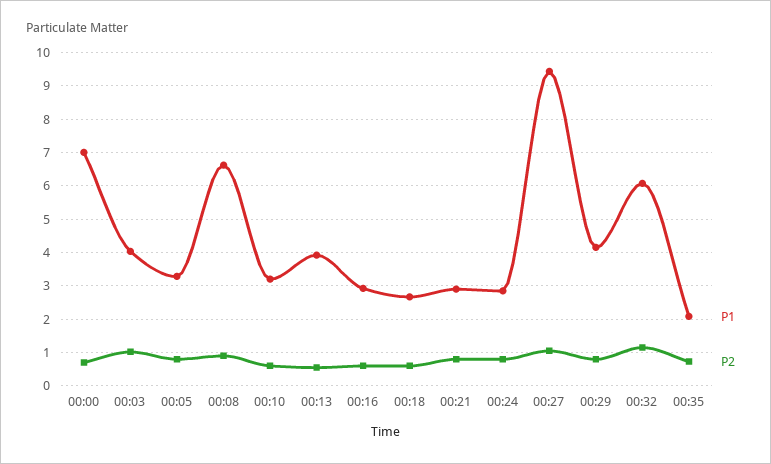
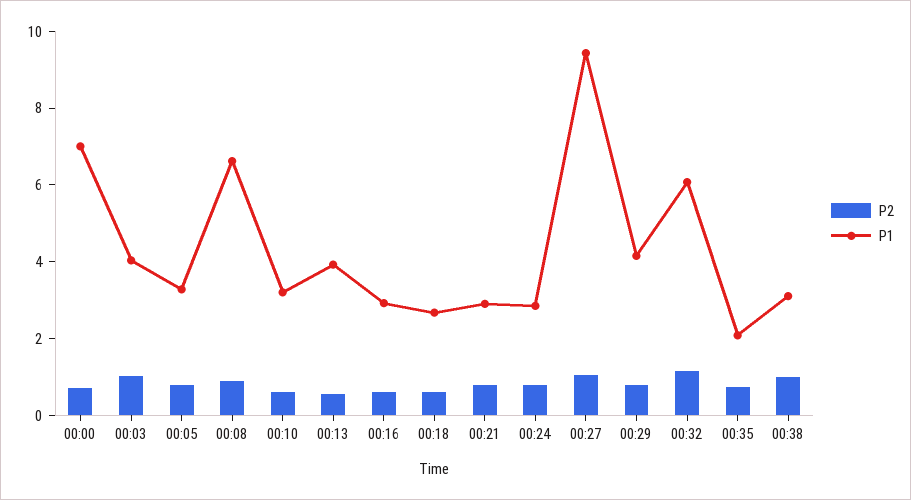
P2, 00:38: none -> 1
P1, 00:38: none -> 3

